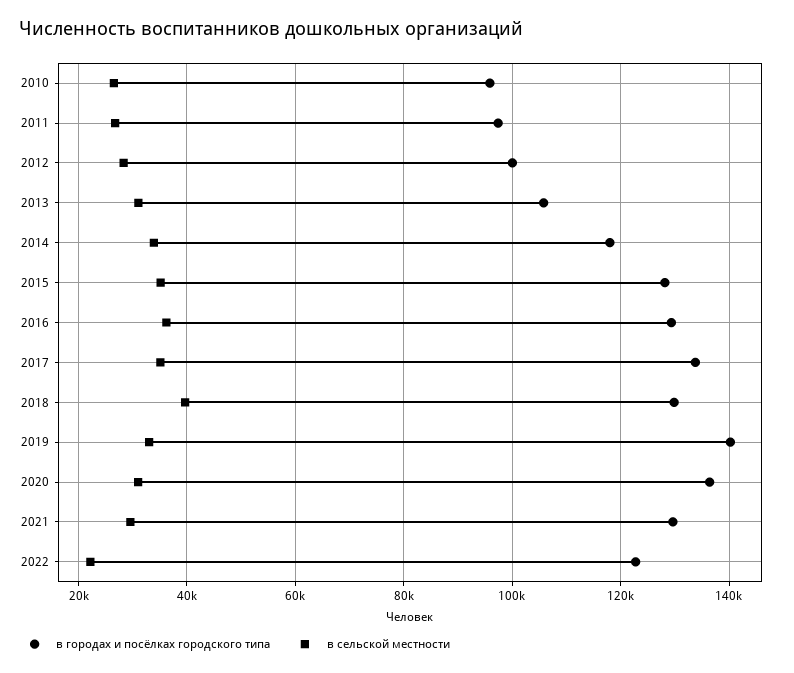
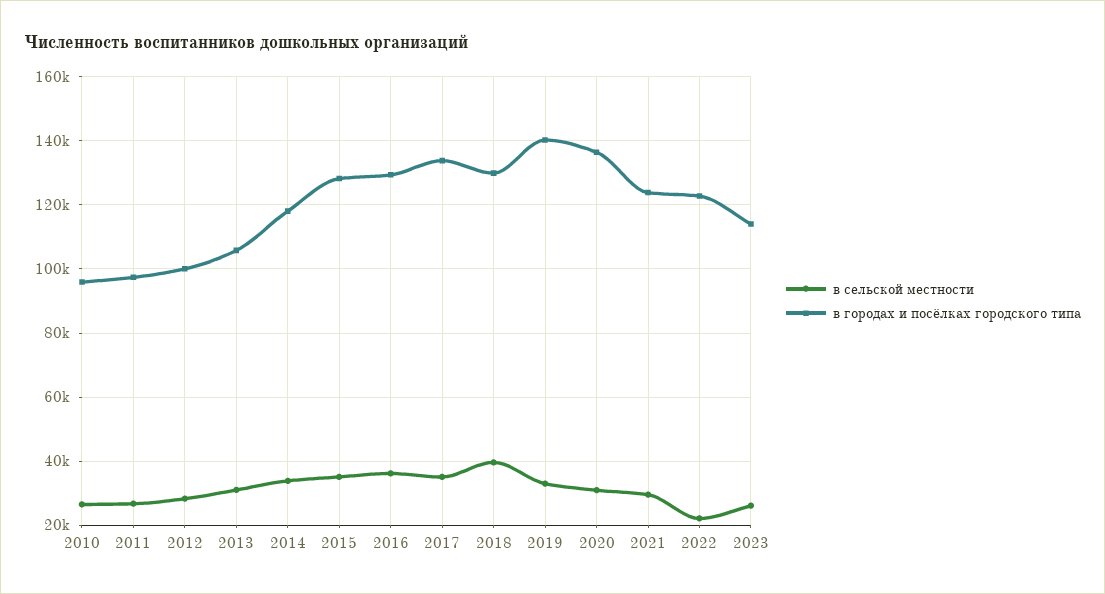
в городах и посёлках городского типа, 2021: 130000 -> 124000
в сельской местности, 2023: none -> 26000
в городах и посёлках городского типа, 2023: none -> 114000

